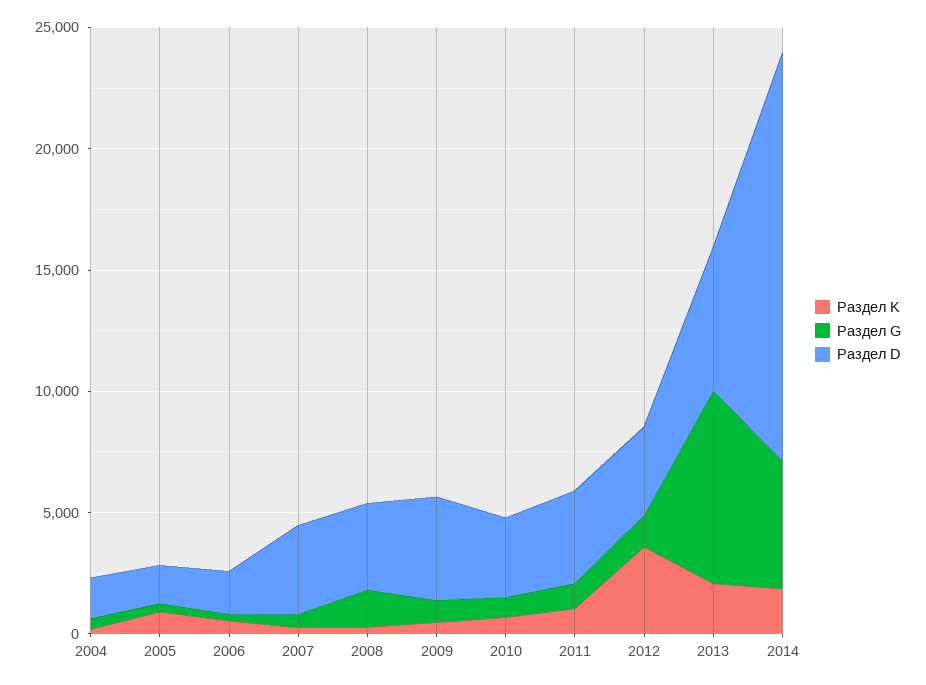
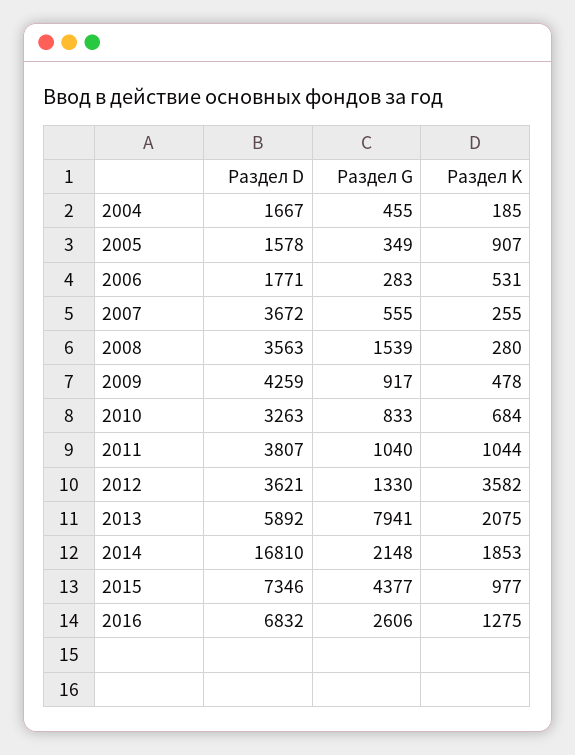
Раздел G, 2014: 5000 -> 2148
Раздел D, 2015: none -> 7346
Раздел G, 2015: none -> 4377
Раздел K, 2015: none -> 977
Раздел D, 2016: none -> 6832
Раздел G, 2016: none -> 2606
Раздел K, 2016: none -> 1275

